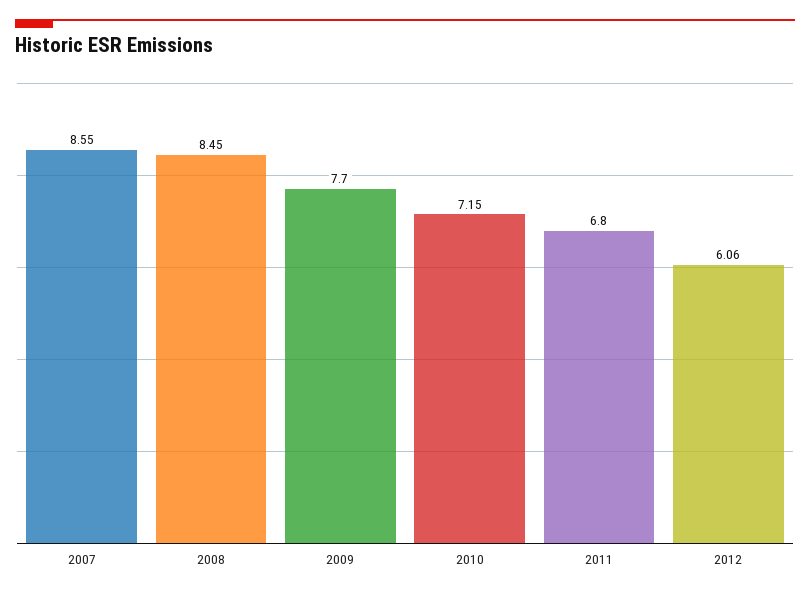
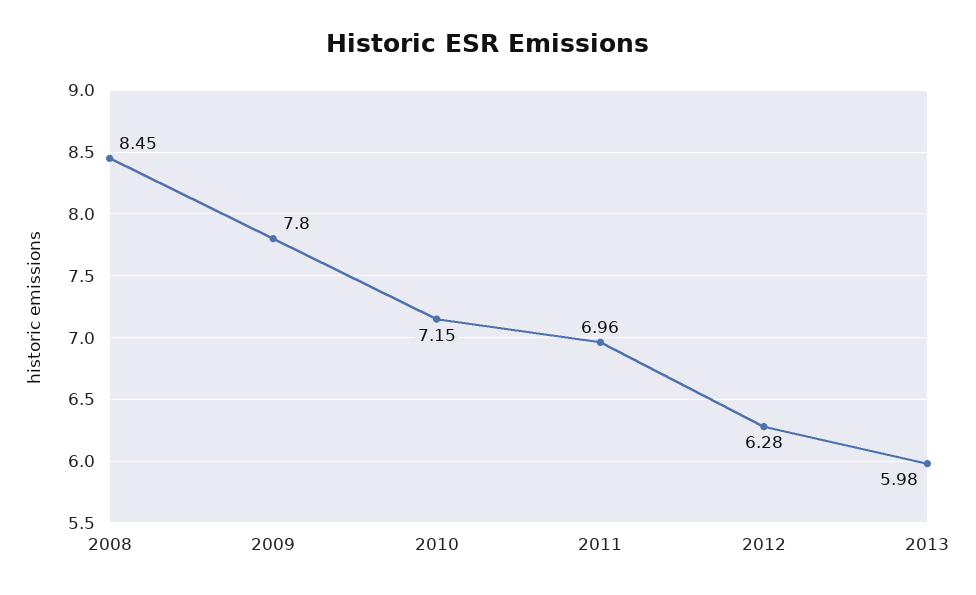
2007: 8.55 -> none
2009: 7.7 -> 7.8
2011: 6.8 -> 6.96
2012: 6.06 -> 6.28
2013: none -> 5.98

